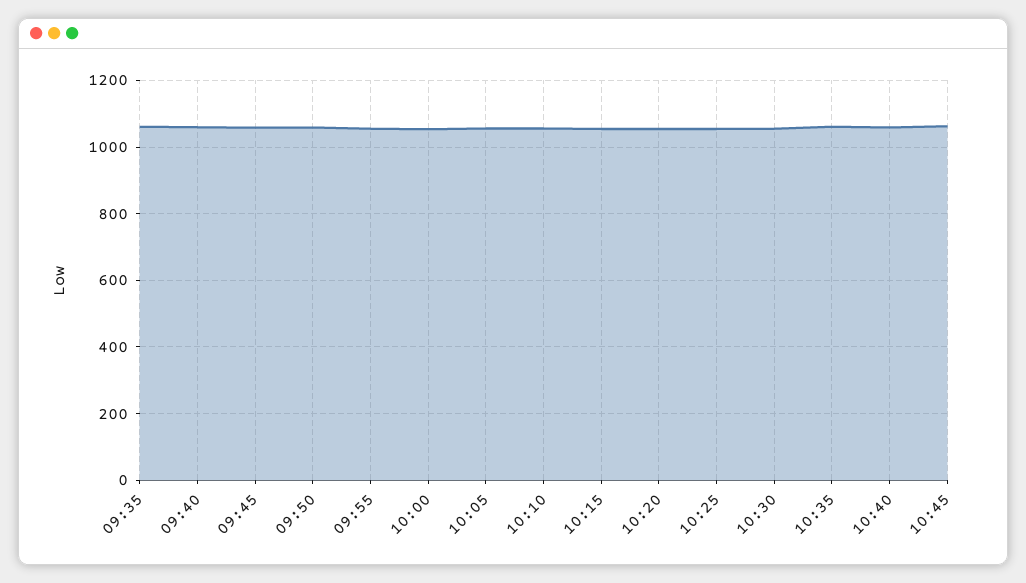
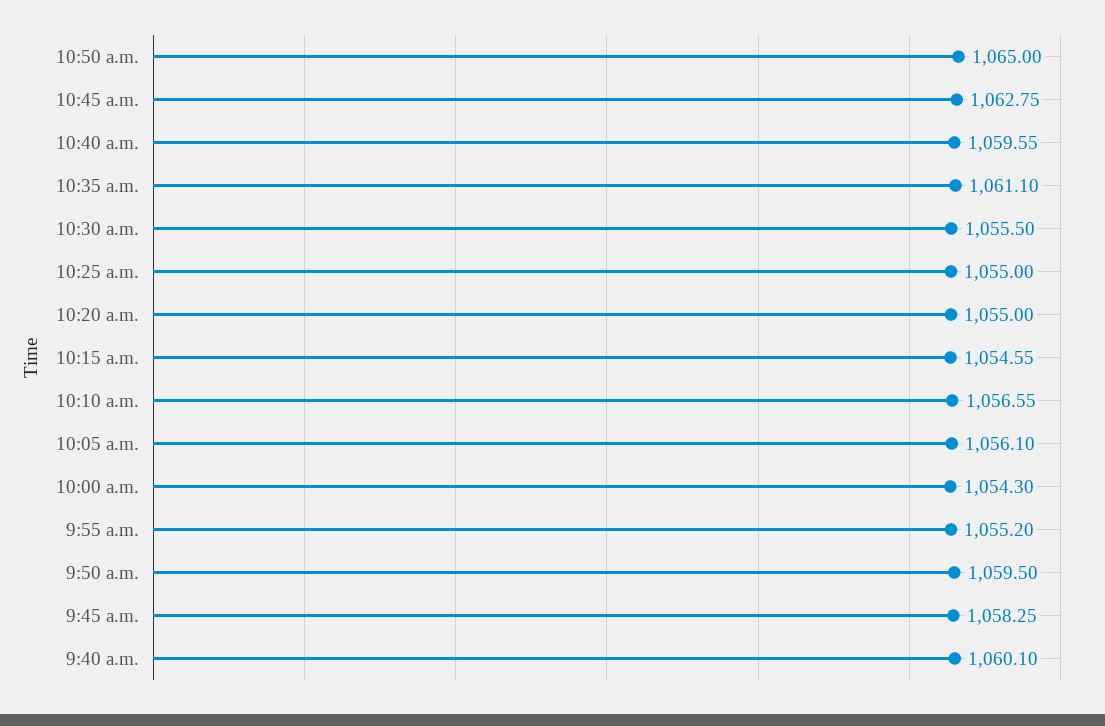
09:35: 1060 -> none
10:50 a.m.: none -> 1065

